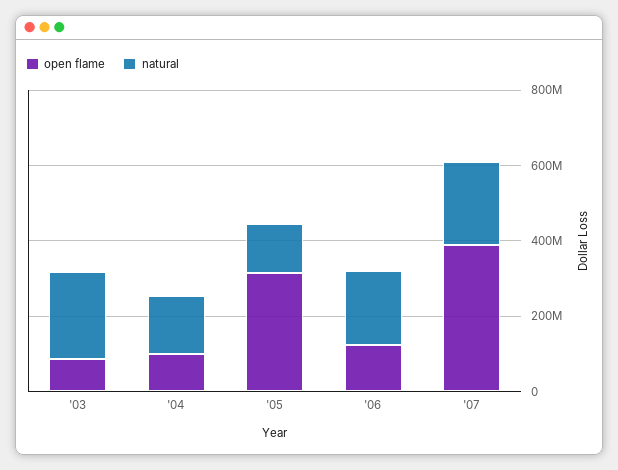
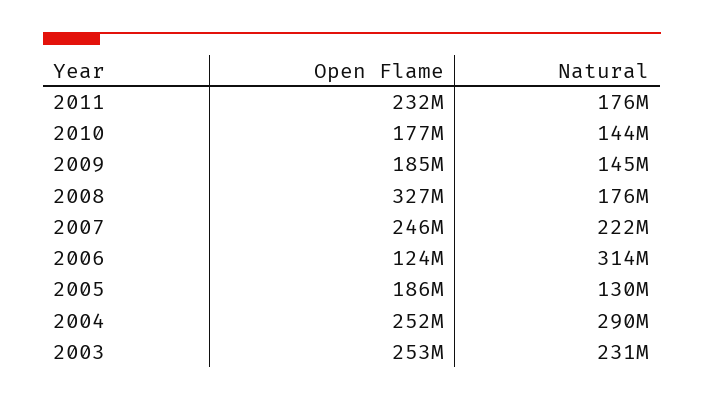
open flame, '03: 100000000 -> 253000000
open flame, '04: 100000000 -> 252000000
natural, '04: 150000000 -> 290000000
open flame, '05: 300000000 -> 186000000
natural, '06: 200000000 -> 314000000
open flame, '07: 400000000 -> 246000000
open flame, 2011: none -> 232000000
natural, 2011: none -> 176000000
open flame, 2010: none -> 177000000
natural, 2010: none -> 144000000
open flame, 2009: none -> 185000000
natural, 2009: none -> 145000000
open flame, 2008: none -> 327000000
natural, 2008: none -> 176000000

